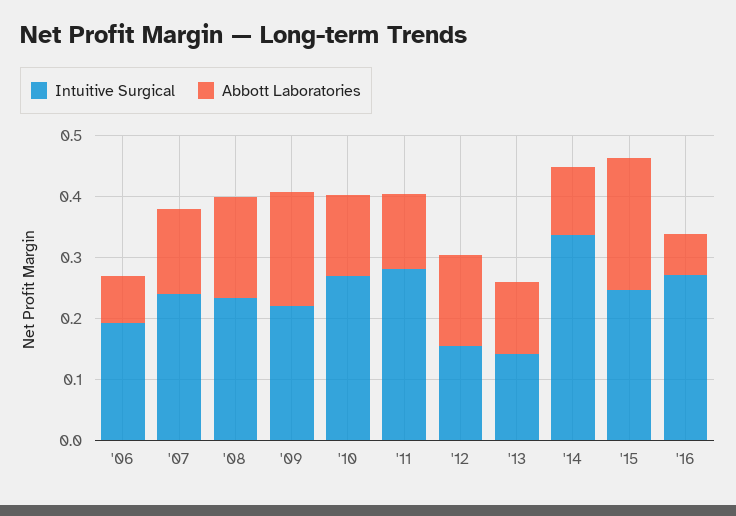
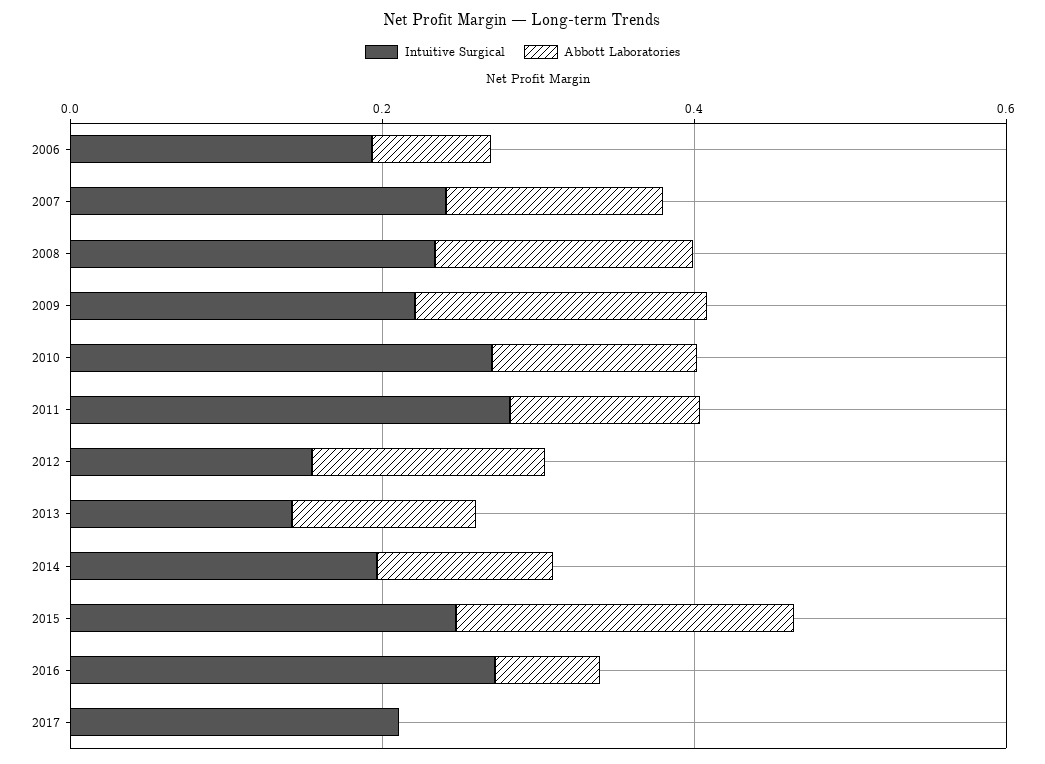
Intuitive Surgical, '14: 0.34 -> 0.2
Intuitive Surgical, 2017: none -> 0.2
Abbott Laboratories, 2017: none -> 0

